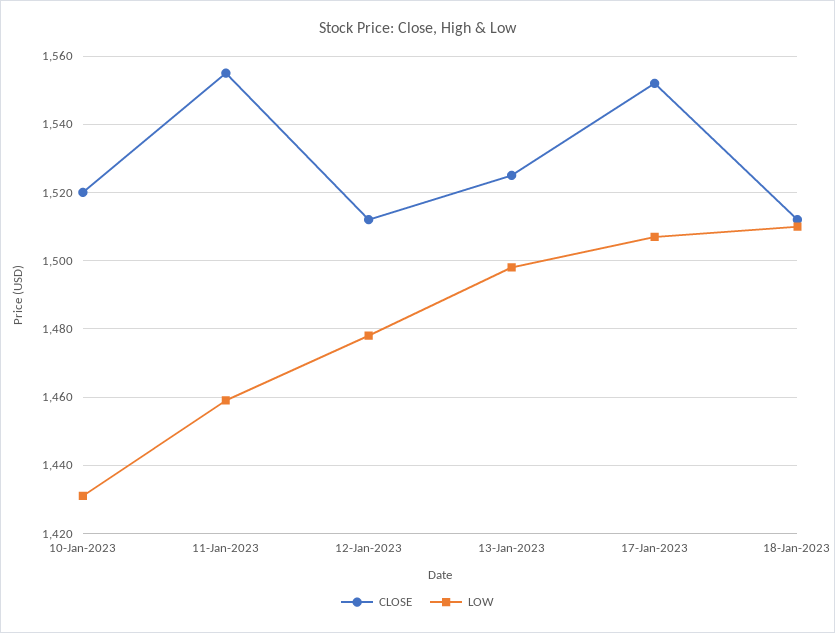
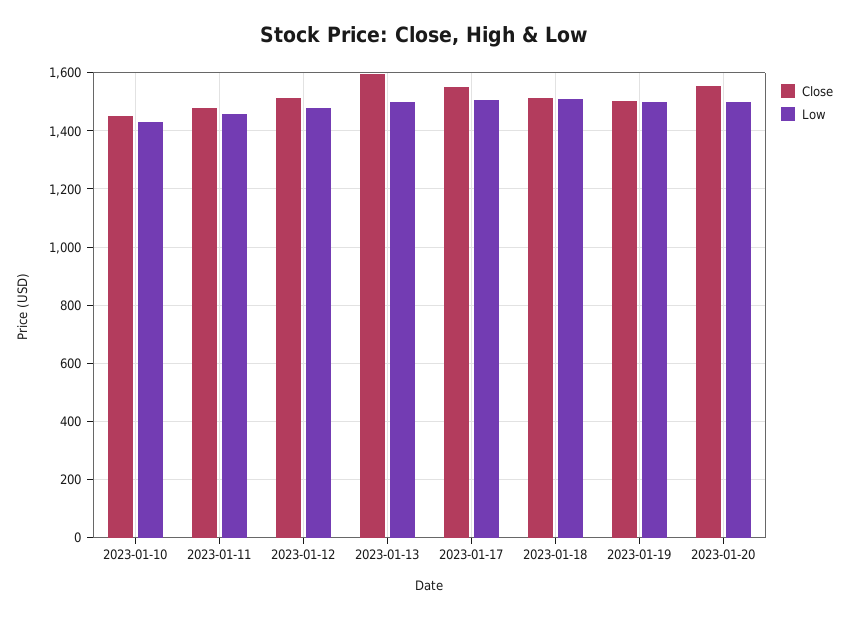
CLOSE, 10-Jan-2023: 1520 -> 1450
CLOSE, 11-Jan-2023: 1555 -> 1475
CLOSE, 13-Jan-2023: 1525 -> 1600
CLOSE, 2023-01-19: none -> 1500
LOW, 2023-01-19: none -> 1500
CLOSE, 2023-01-20: none -> 1550
LOW, 2023-01-20: none -> 1500

